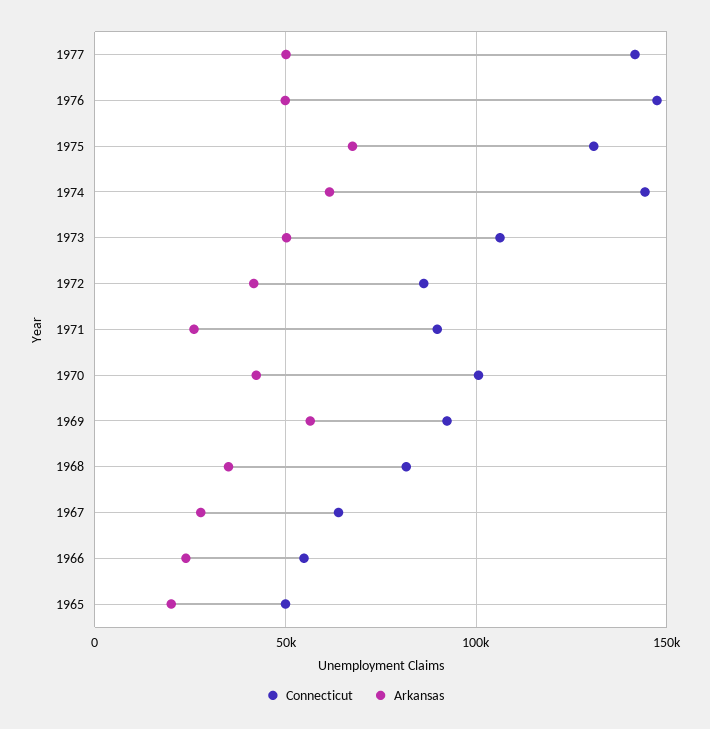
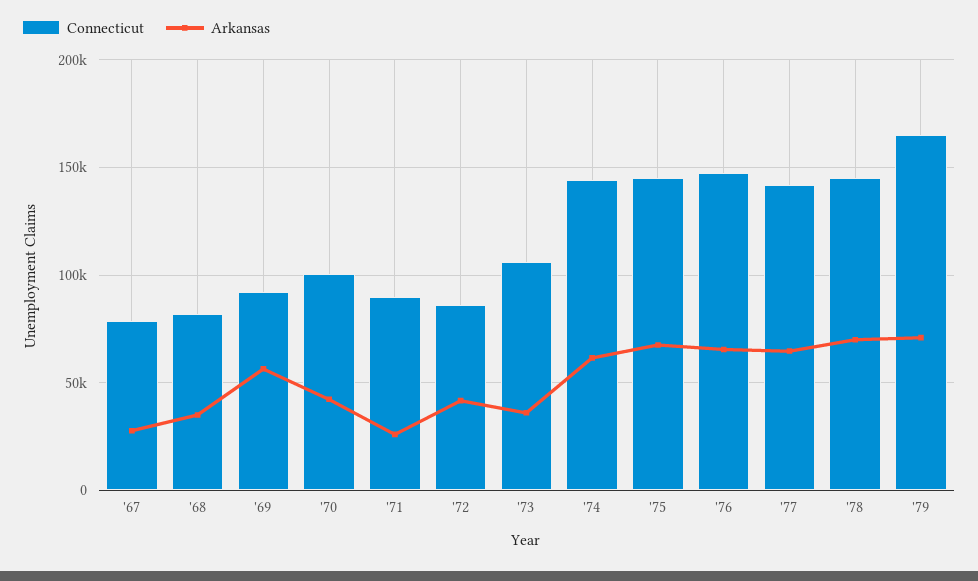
Arkansas, 1977: 50000 -> 65000
Arkansas, 1976: 50000 -> 65000
Connecticut, 1975: 130000 -> 145000
Arkansas, 1973: 50000 -> 35000
Connecticut, 1967: 65000 -> 80000
Connecticut, 1966: 55000 -> none
Arkansas, 1966: 25000 -> none
Connecticut, 1965: 50000 -> none
Arkansas, 1965: 20000 -> none
Connecticut, '78: none -> 145000
Arkansas, '78: none -> 70000
Connecticut, '79: none -> 165000
Arkansas, '79: none -> 70000

